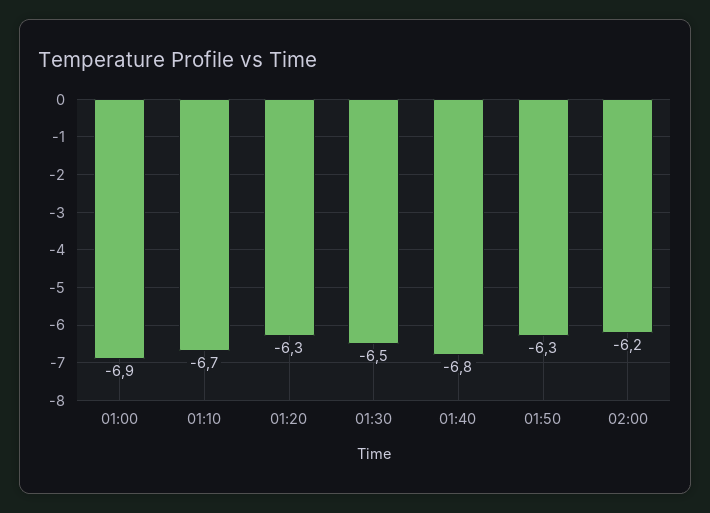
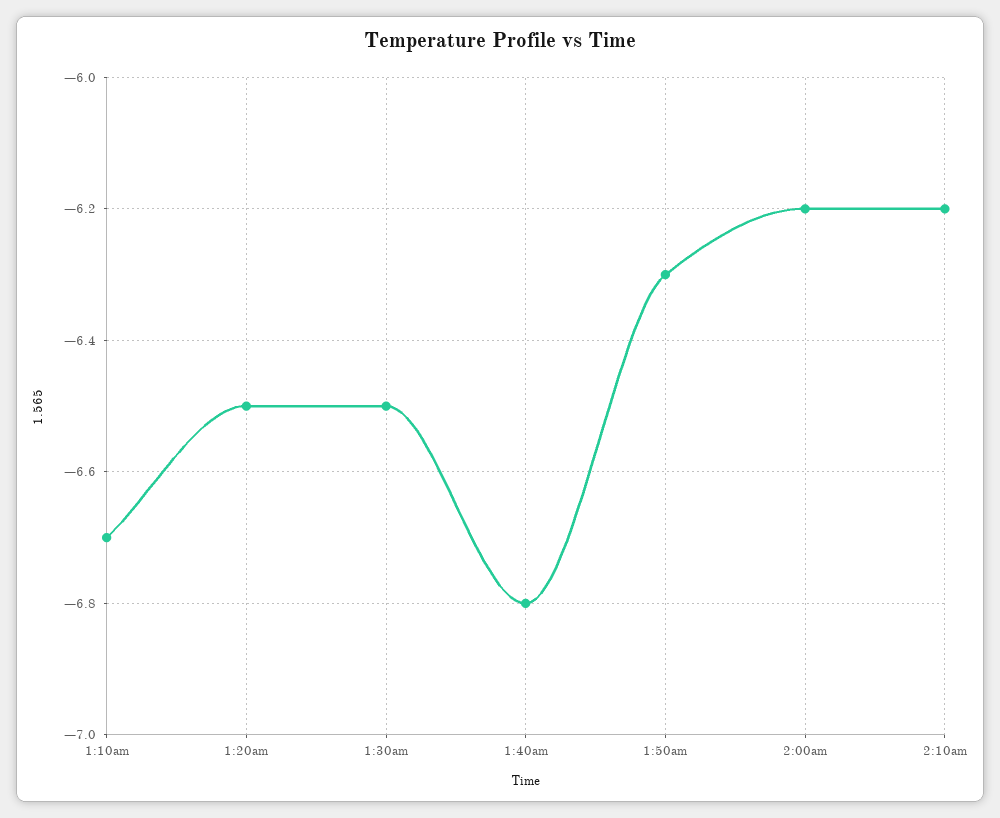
01:00: -6.9 -> none
01:20: -6.3 -> -6.5
2:10am: none -> -6.2

